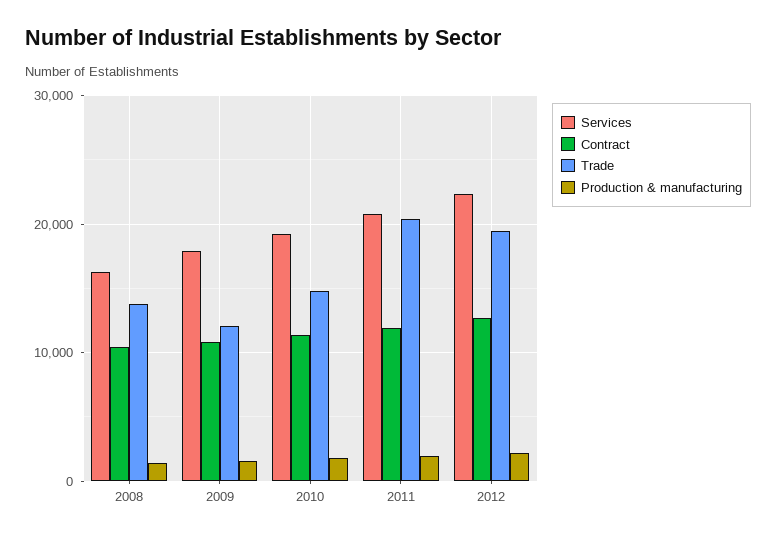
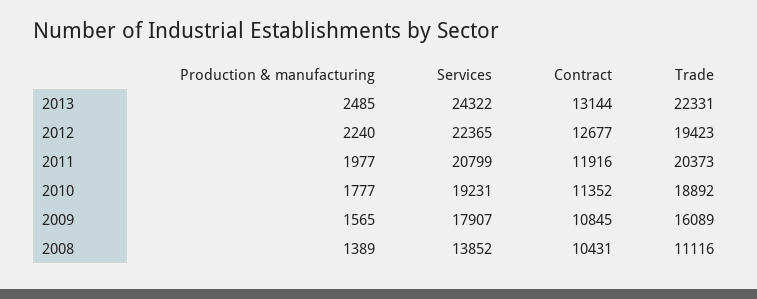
Services, 2008: 16000 -> 13852
Trade, 2008: 14000 -> 11116
Trade, 2009: 12000 -> 16089
Trade, 2010: 15000 -> 18892
Production & manufacturing, 2013: none -> 2485
Services, 2013: none -> 24322
Contract, 2013: none -> 13144
Trade, 2013: none -> 22331

